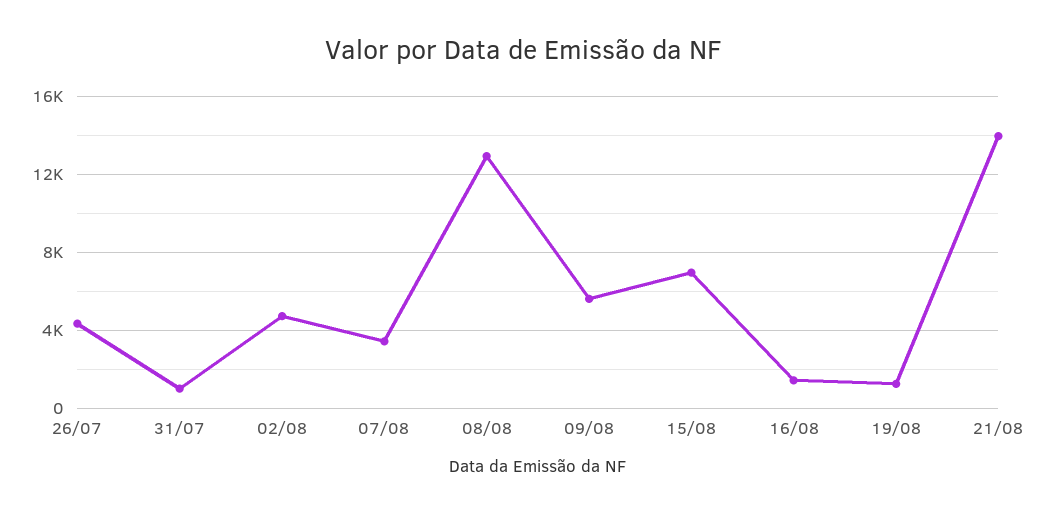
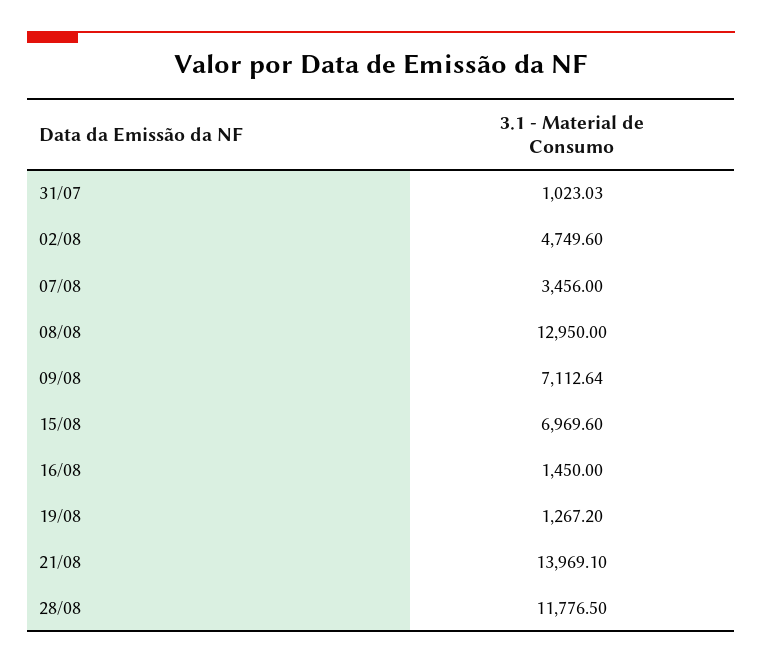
26/07: 4500 -> none
09/08: 5500 -> 7112.64
28/08: none -> 11776.5

